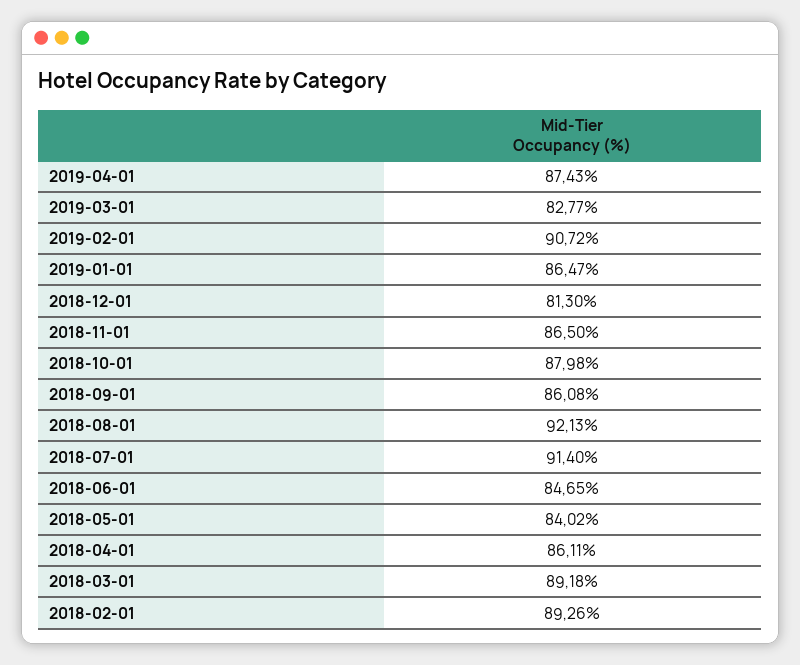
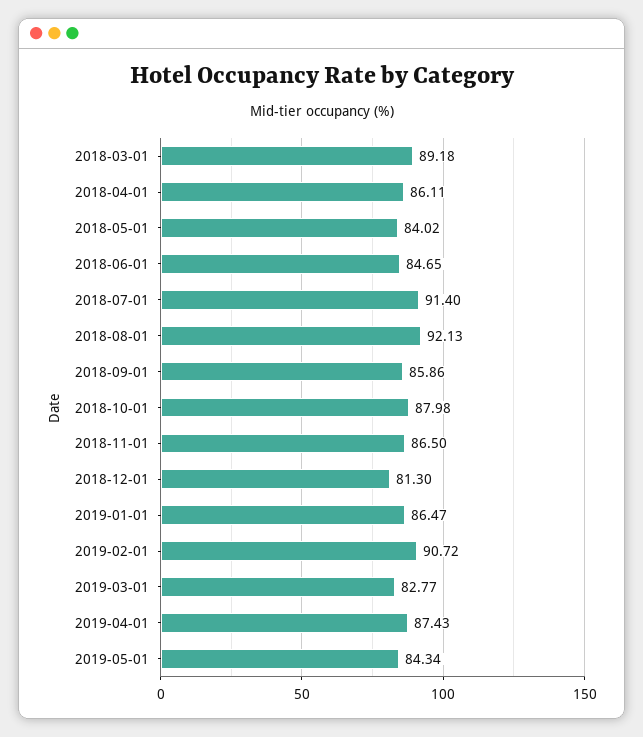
2018-09-01: 86.08 -> 85.86
2018-02-01: 89.26 -> none
2019-05-01: none -> 84.34

